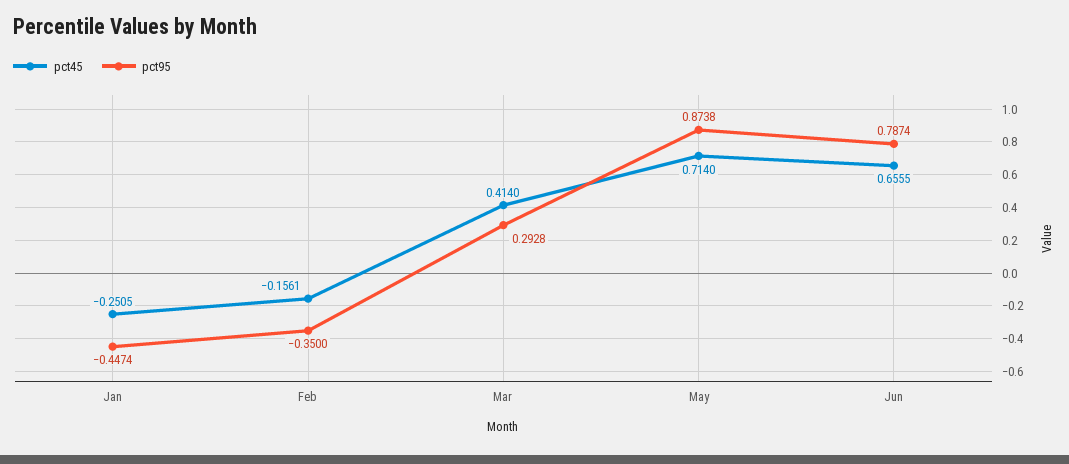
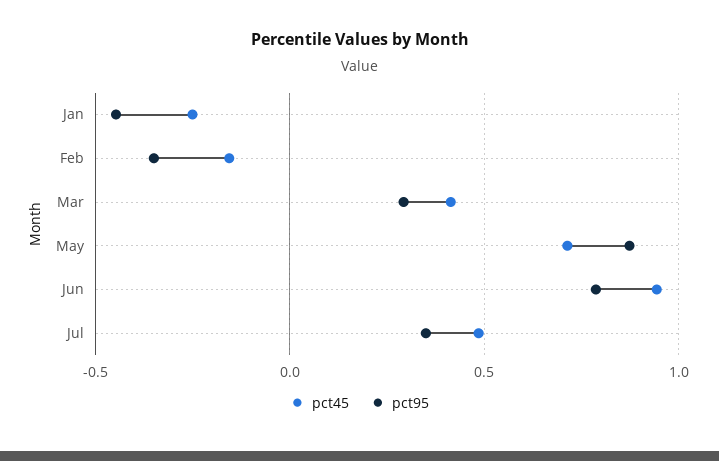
pct45, Jun: 0.6555 -> 0.95
pct45, Jul: none -> 0.5
pct95, Jul: none -> 0.35

